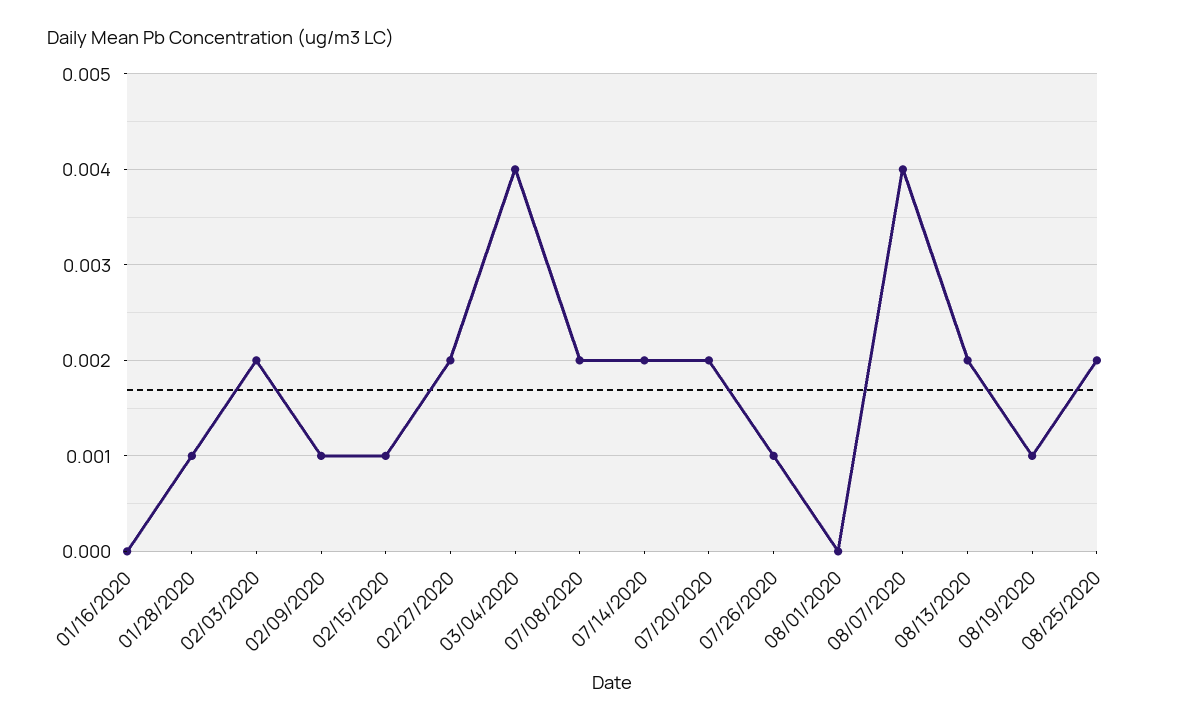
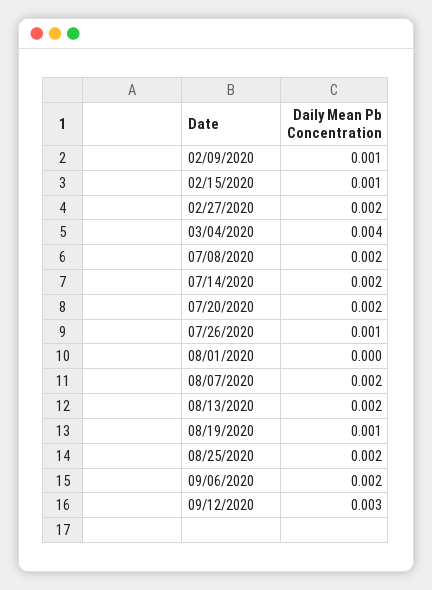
01/16/2020: 0 -> none
01/28/2020: 0.001 -> none
02/03/2020: 0.002 -> none
08/07/2020: 0.004 -> 0.002
09/06/2020: none -> 0.002
09/12/2020: none -> 0.003

